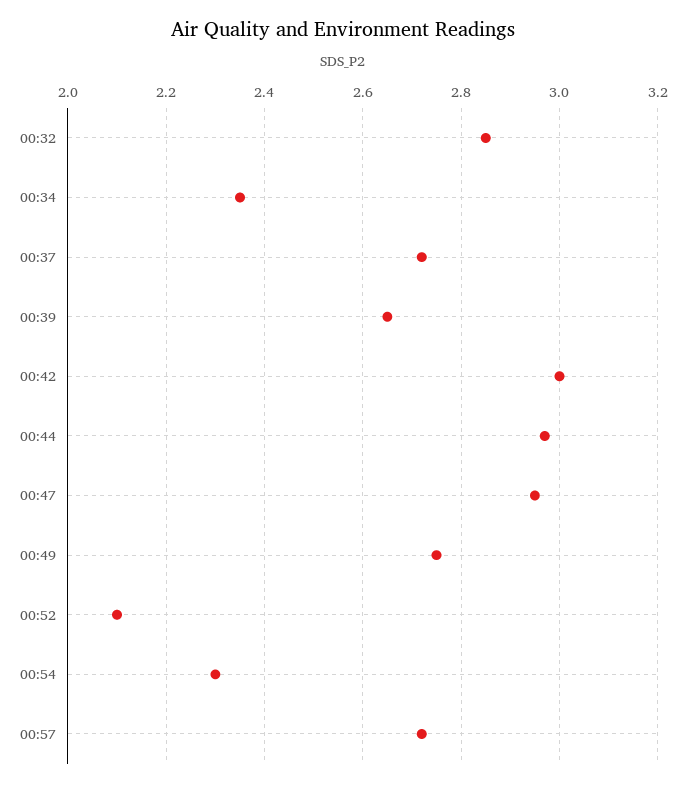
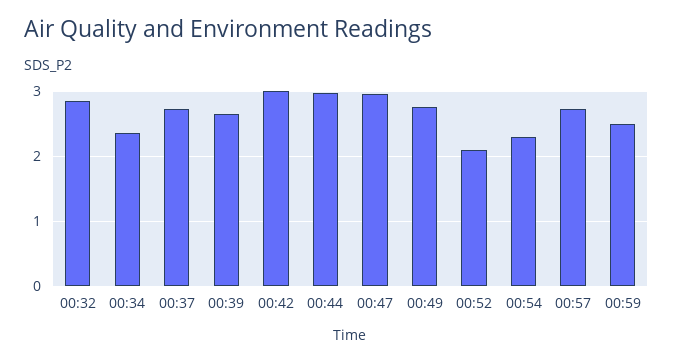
00:59: none -> 2.5

